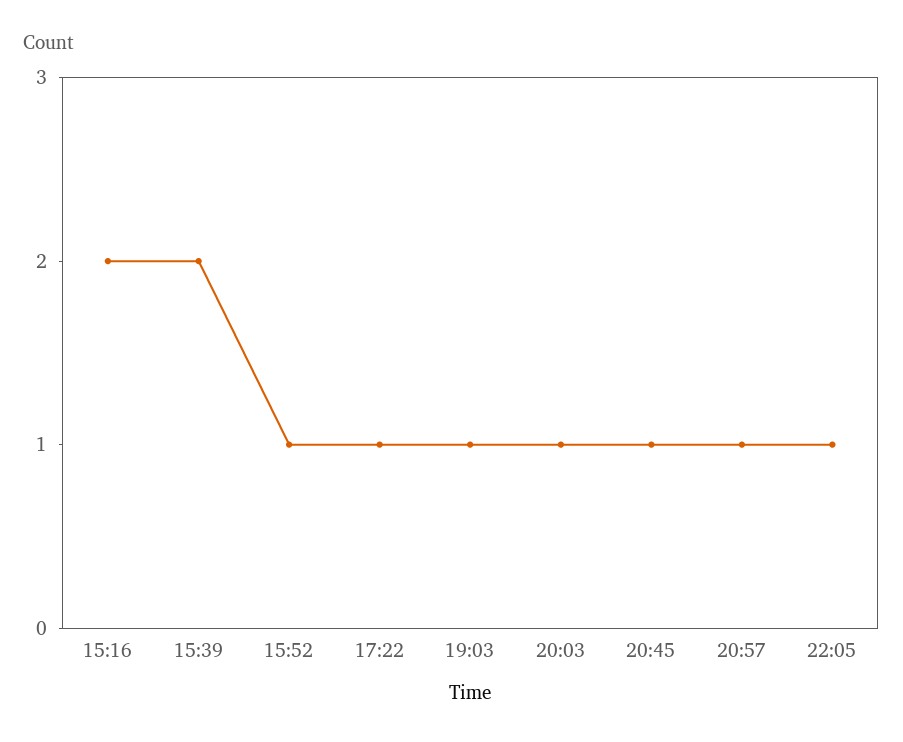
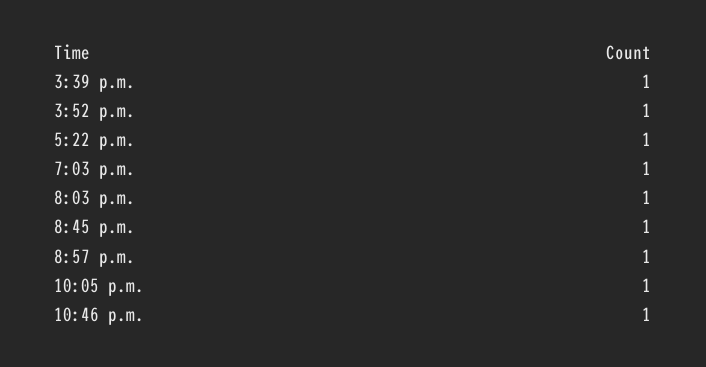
15:16: 2 -> none
15:39: 2 -> 1
10:46 p.m.: none -> 1

